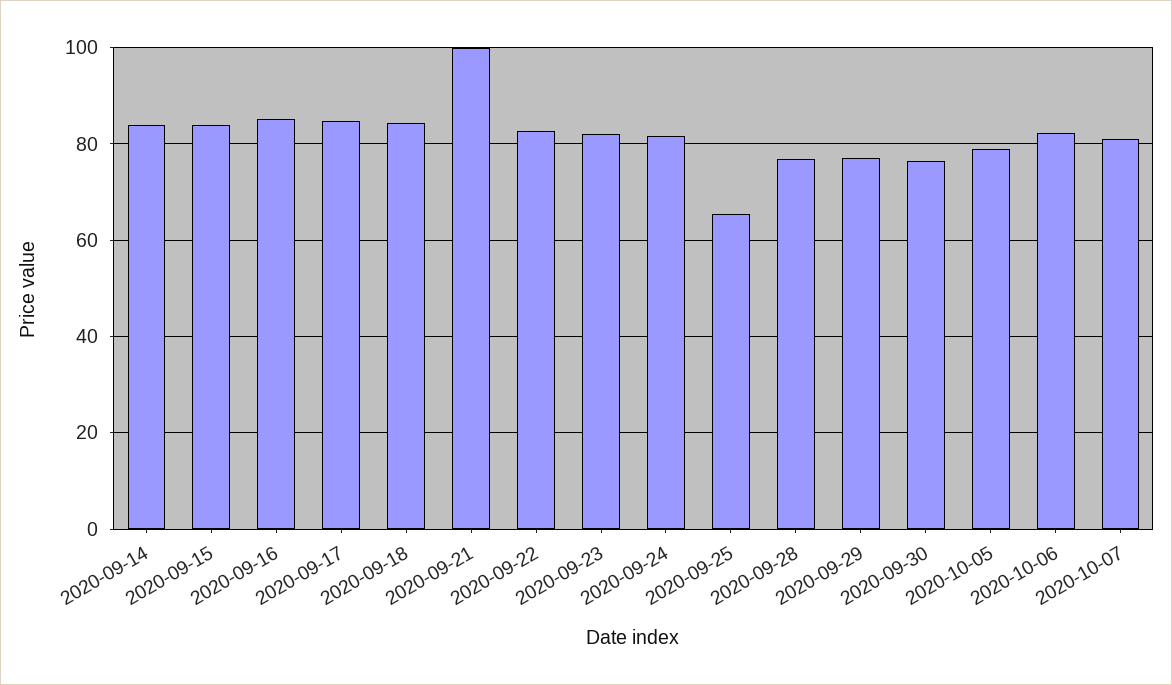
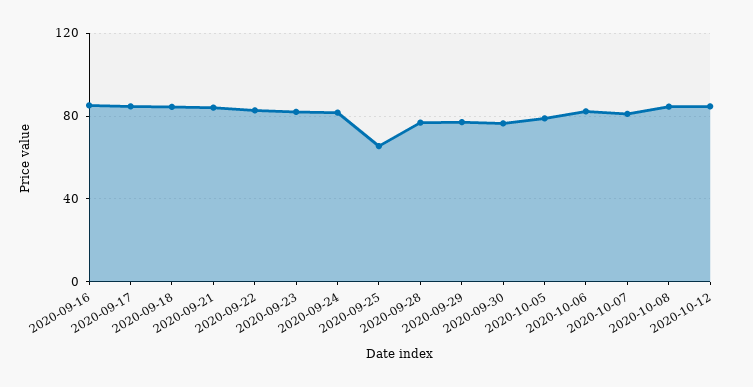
2020-09-14: 84 -> none
2020-09-15: 84 -> none
2020-09-21: 100 -> 85
2020-10-08: none -> 85
2020-10-12: none -> 85

